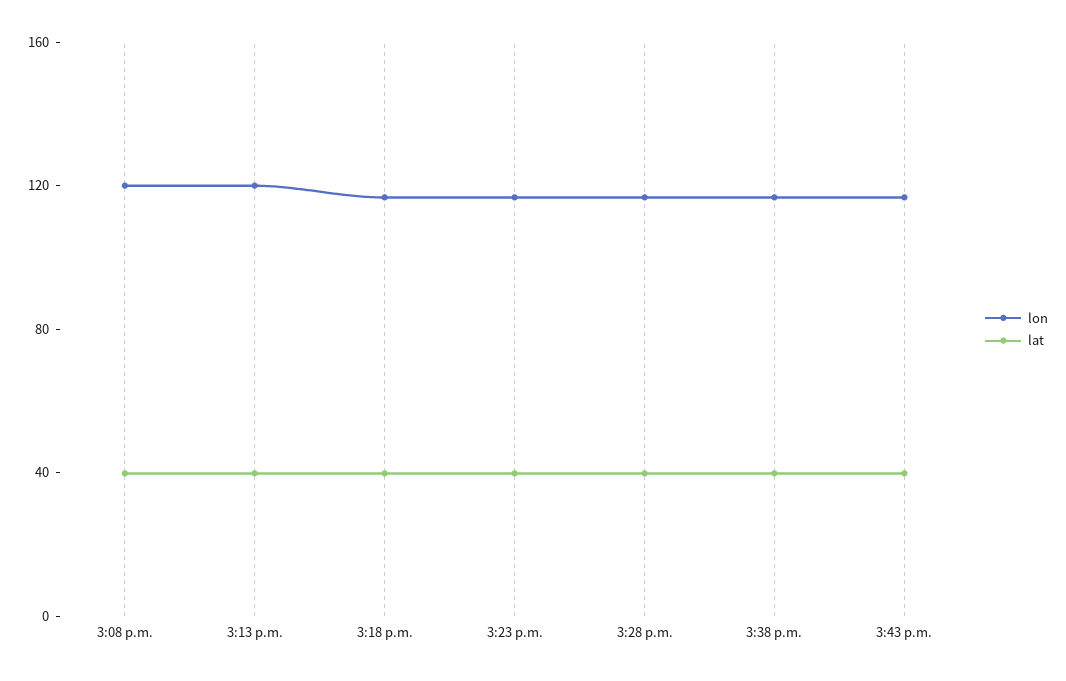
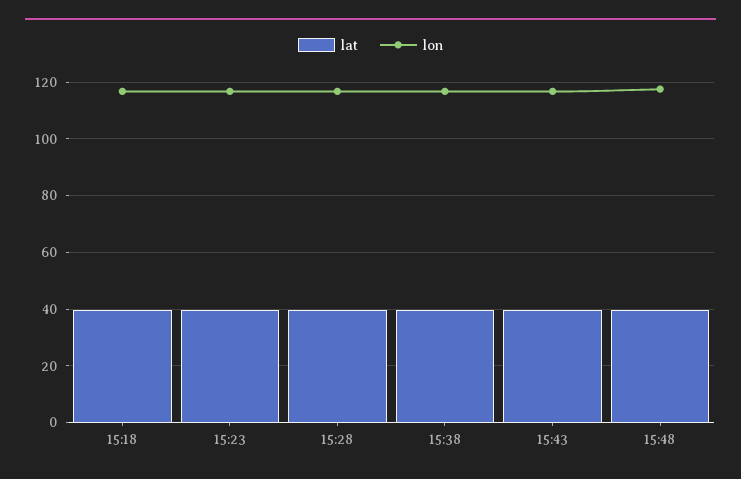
lon, 3:08 p.m.: 120 -> none
lat, 3:08 p.m.: 40 -> none
lon, 3:13 p.m.: 120 -> none
lat, 3:13 p.m.: 40 -> none
lat, 15:48: none -> 40
lon, 15:48: none -> 117.5

